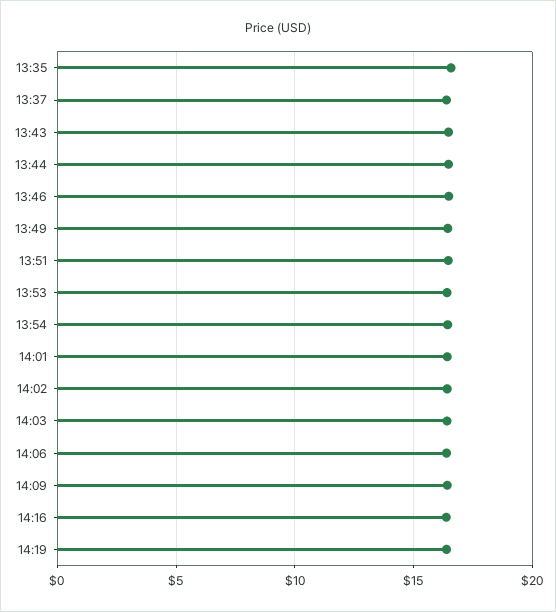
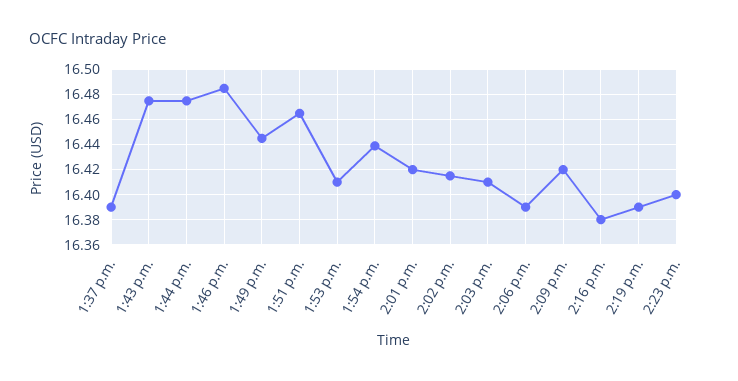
13:35: 16.5 -> none
2:23 p.m.: none -> 16.4

